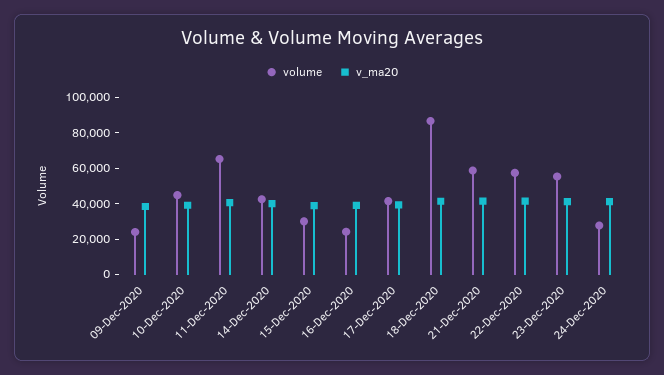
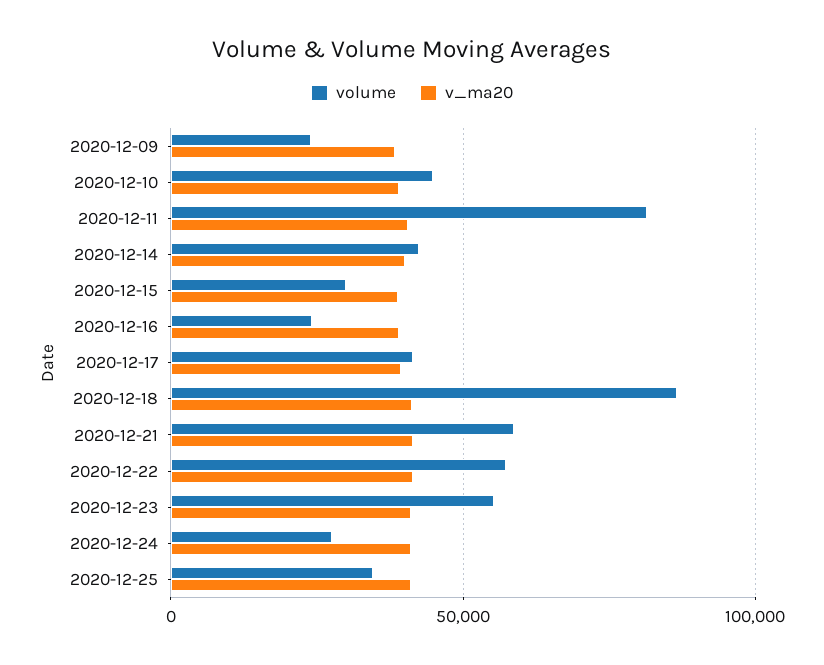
volume, 11-Dec-2020: 65000 -> 80000
volume, 2020-12-25: none -> 35000
v_ma20, 2020-12-25: none -> 40000

